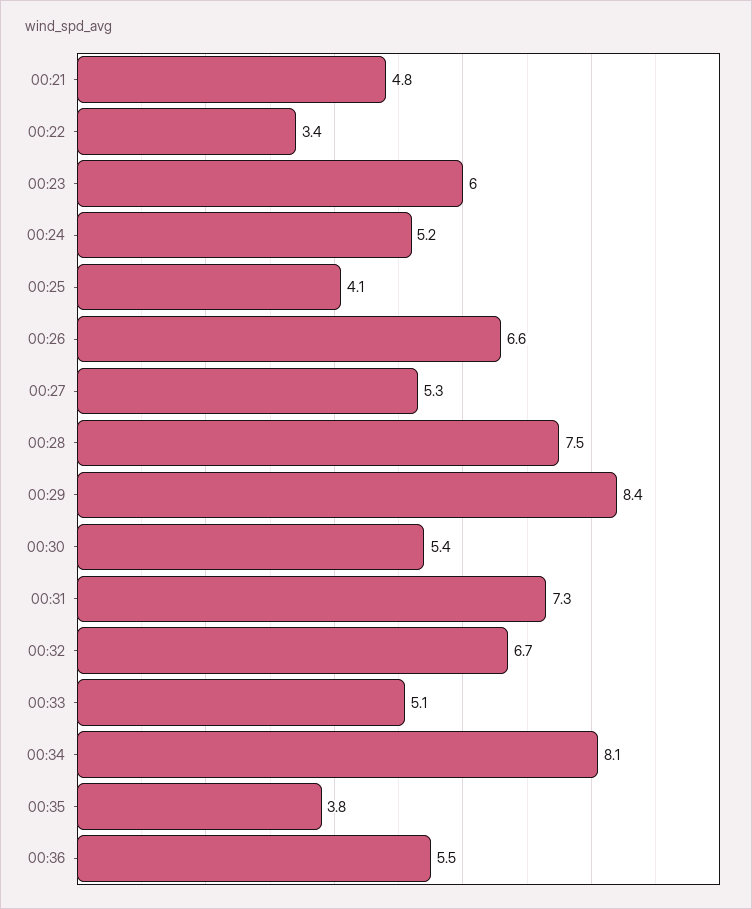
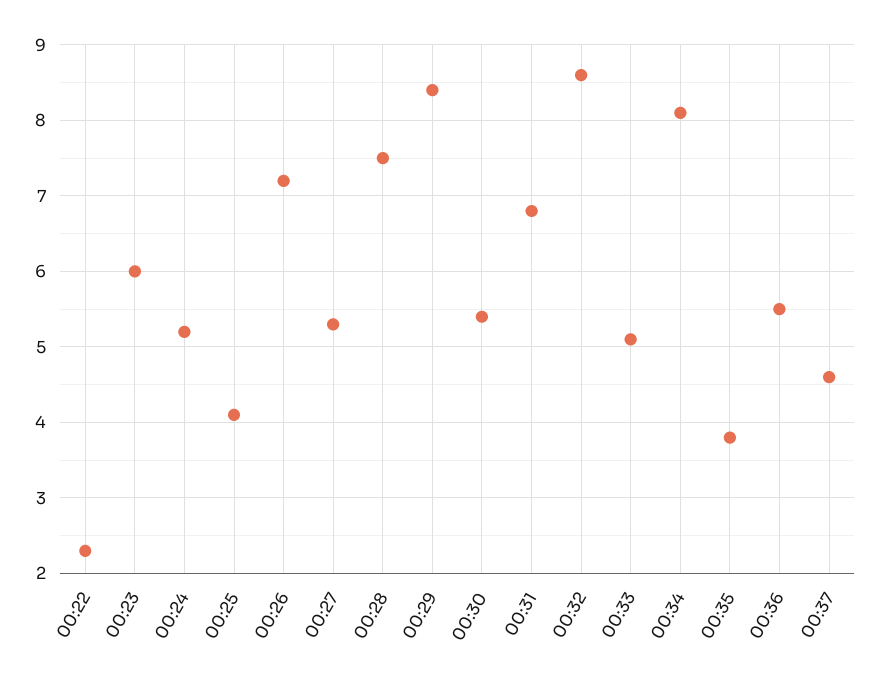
00:21: 4.8 -> none
00:22: 3.4 -> 2.3
00:26: 6.6 -> 7.2
00:31: 7.3 -> 6.8
00:32: 6.7 -> 8.6
00:37: none -> 4.6

